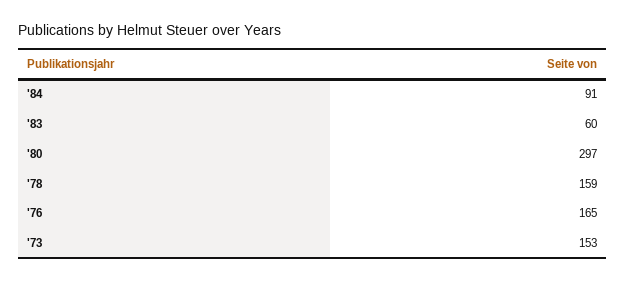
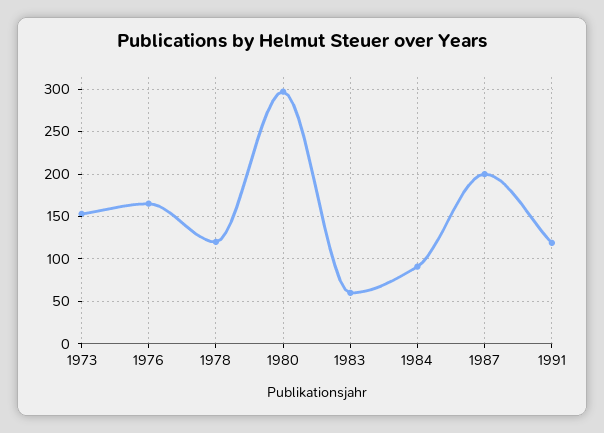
'78: 159 -> 120
1987: none -> 200
1991: none -> 120

